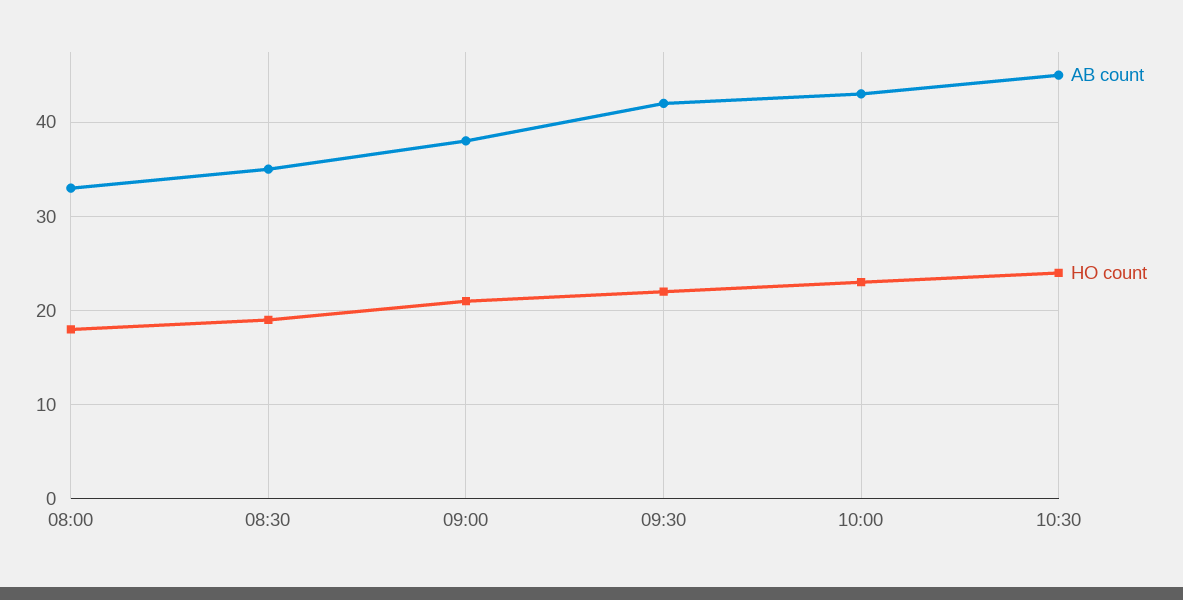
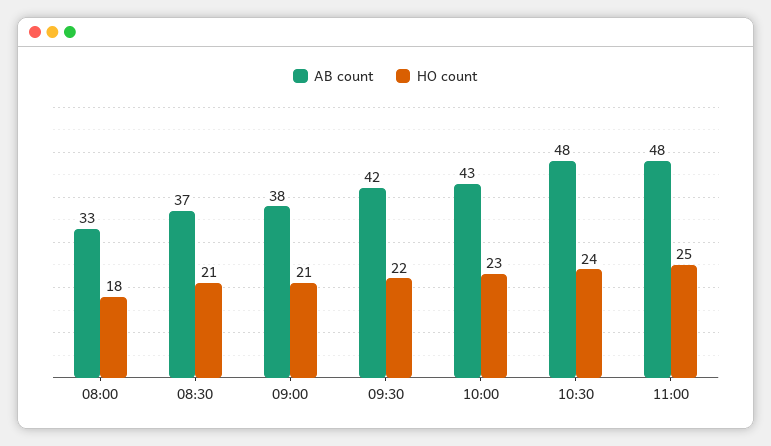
AB count, 08:30: 35 -> 37
HO count, 08:30: 19 -> 21
AB count, 10:30: 45 -> 48
AB count, 11:00: none -> 48
HO count, 11:00: none -> 25

